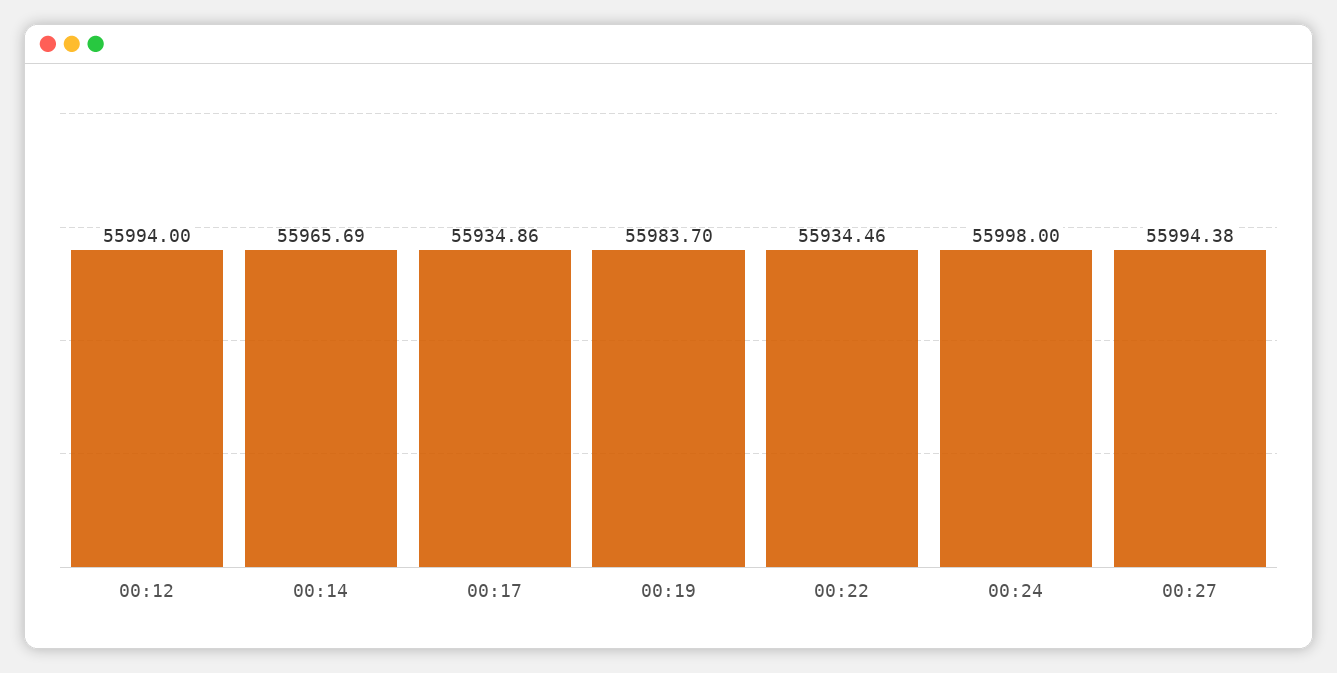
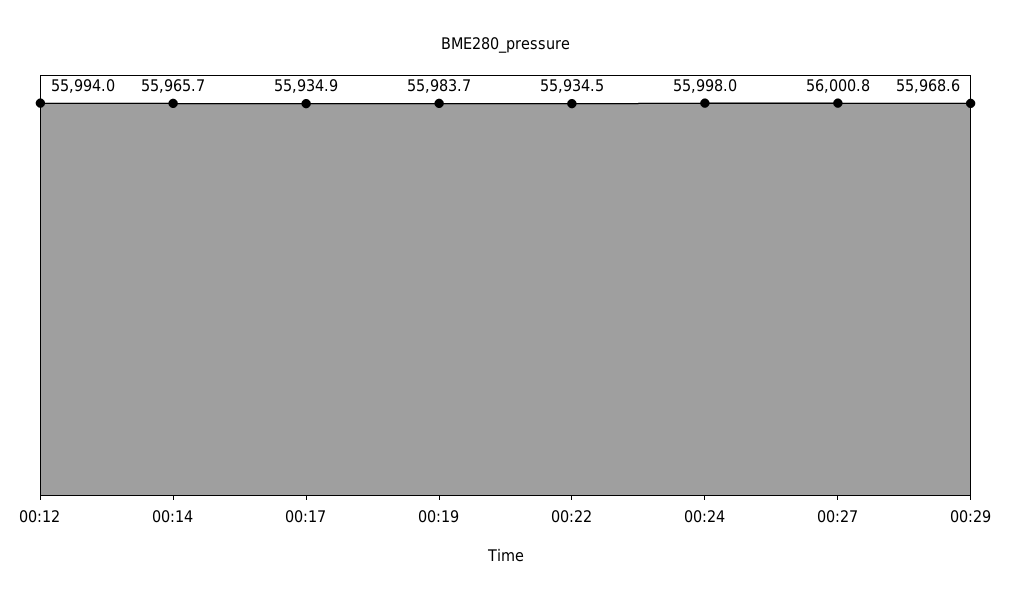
00:27: 55994.38 -> 56000.8
00:29: none -> 55968.6

